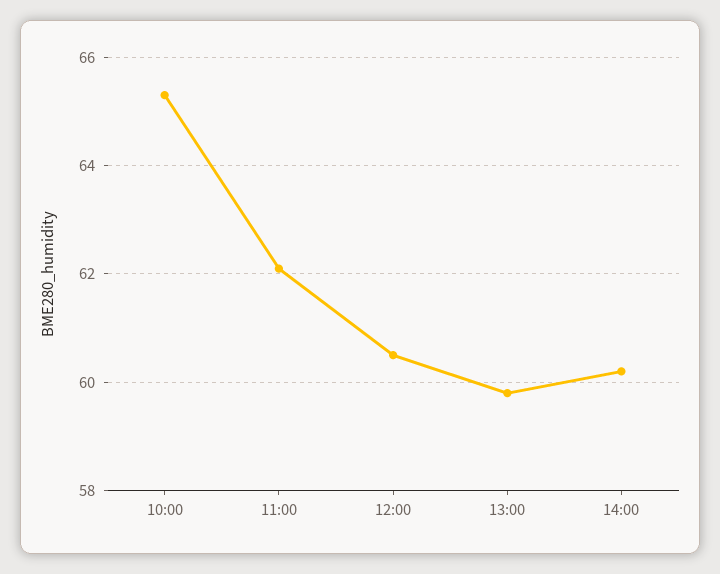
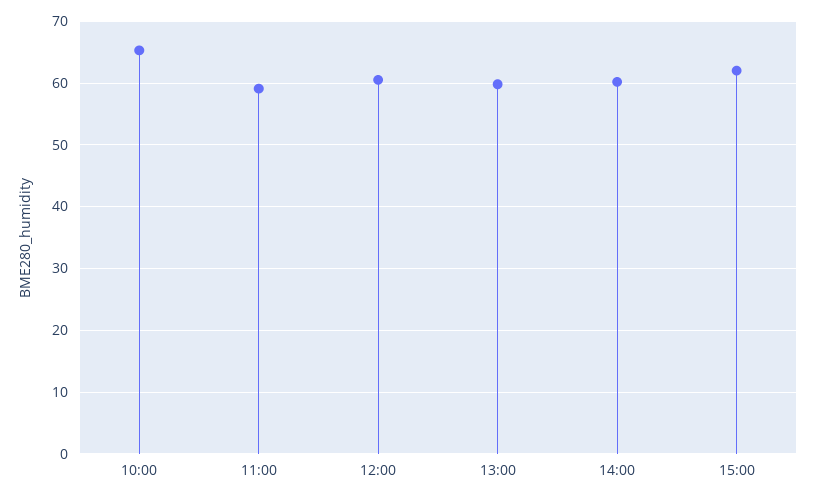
11:00: 62 -> 59
15:00: none -> 62

